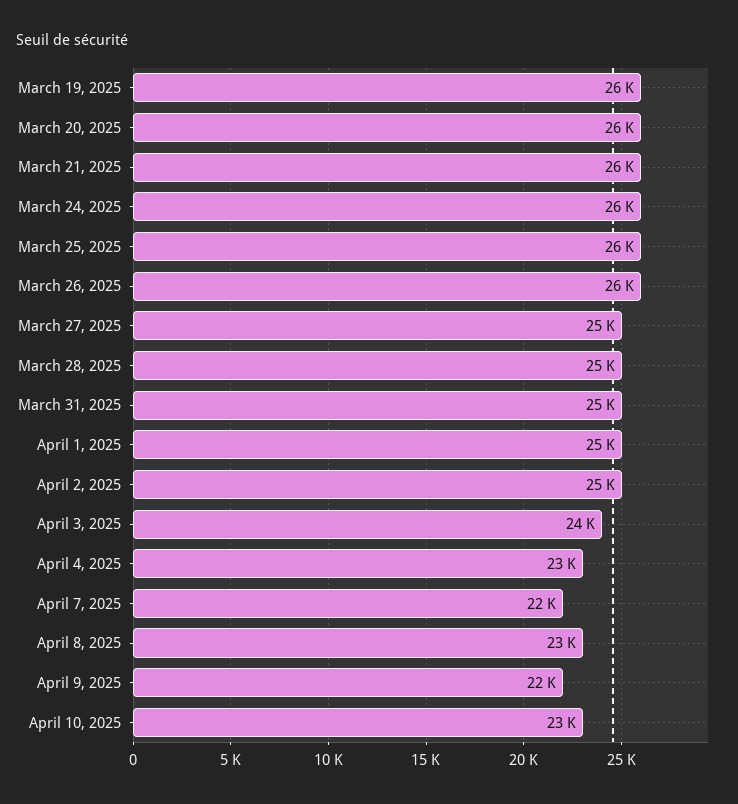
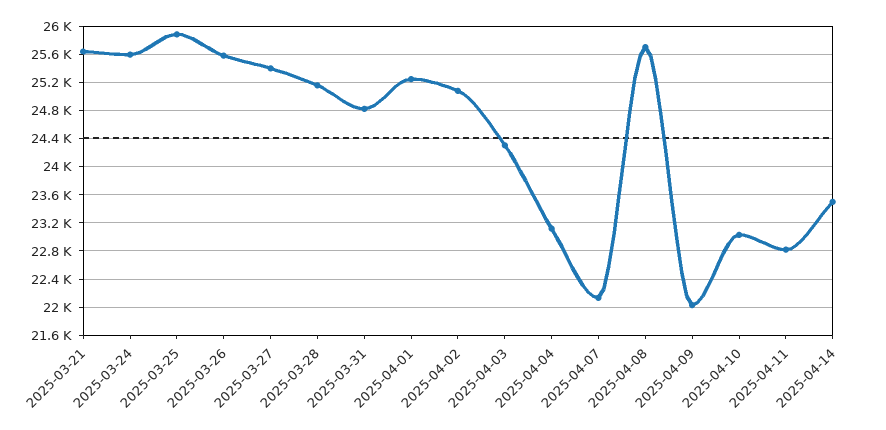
March 19, 2025: 26000 -> none
March 20, 2025: 26000 -> none
April 8, 2025: 23000 -> 25700
2025-04-11: none -> 22800
2025-04-14: none -> 23500

